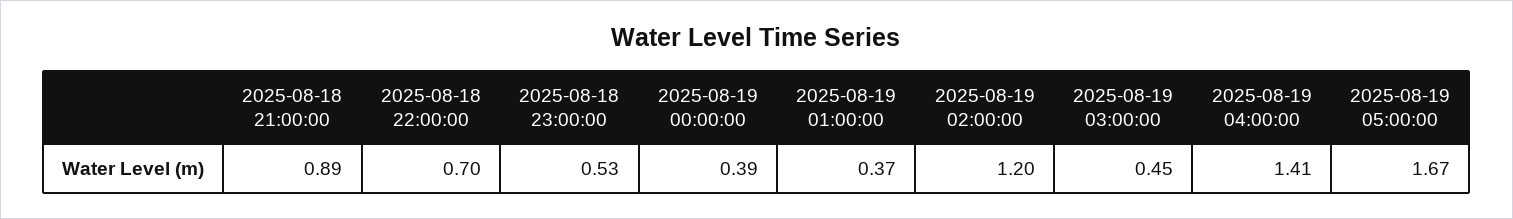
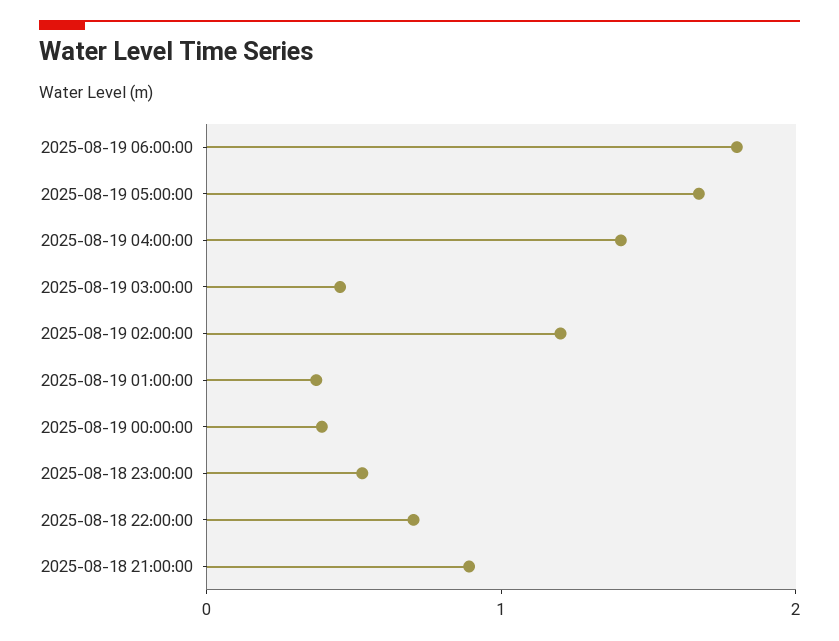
2025-08-19 06:00:00: none -> 1.8

